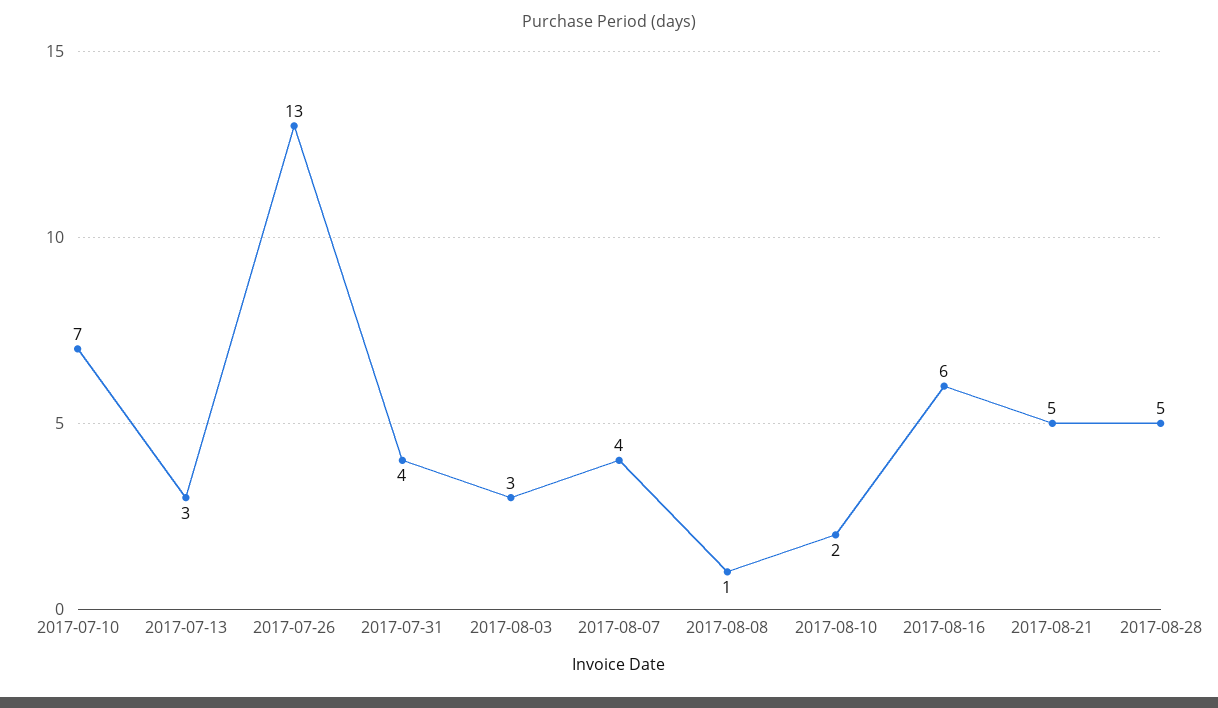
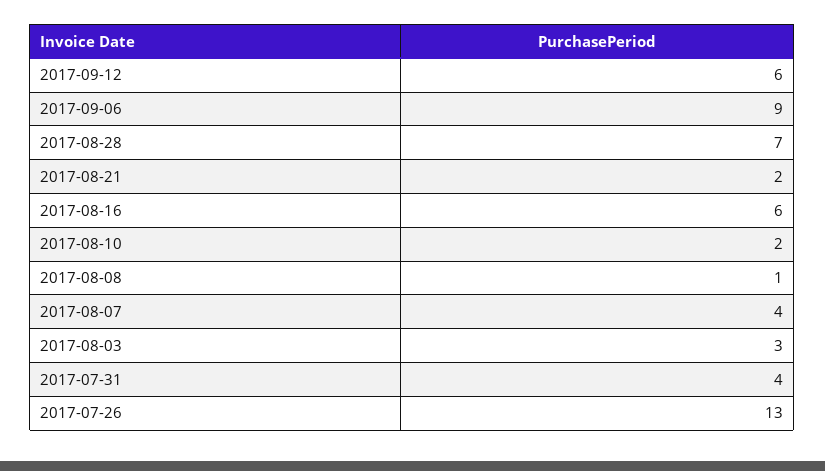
2017-07-10: 7 -> none
2017-07-13: 3 -> none
2017-08-21: 5 -> 2
2017-08-28: 5 -> 7
2017-09-12: none -> 6
2017-09-06: none -> 9

